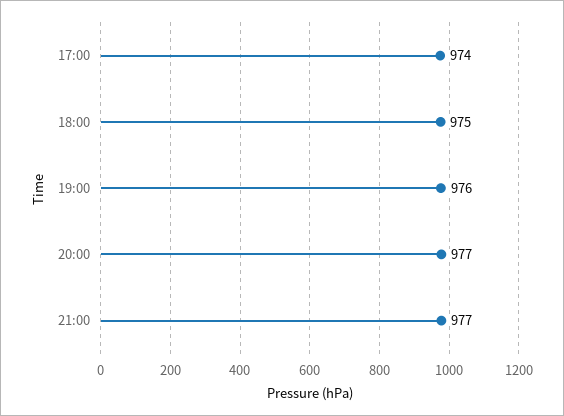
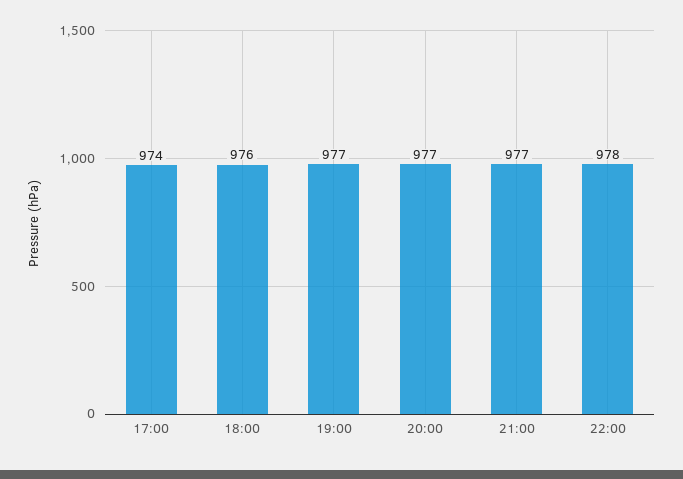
18:00: 975 -> 976
19:00: 976 -> 977
22:00: none -> 978

